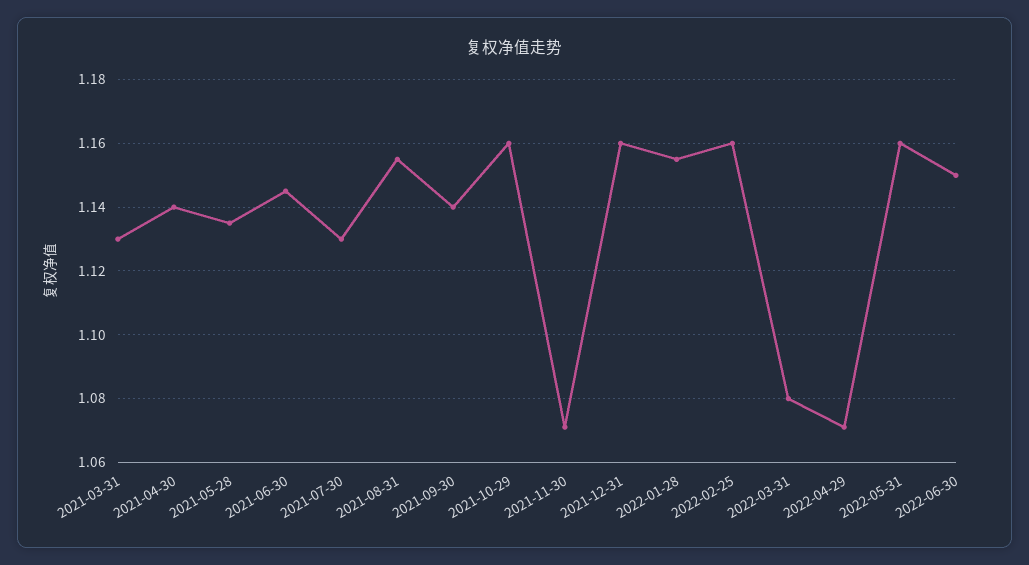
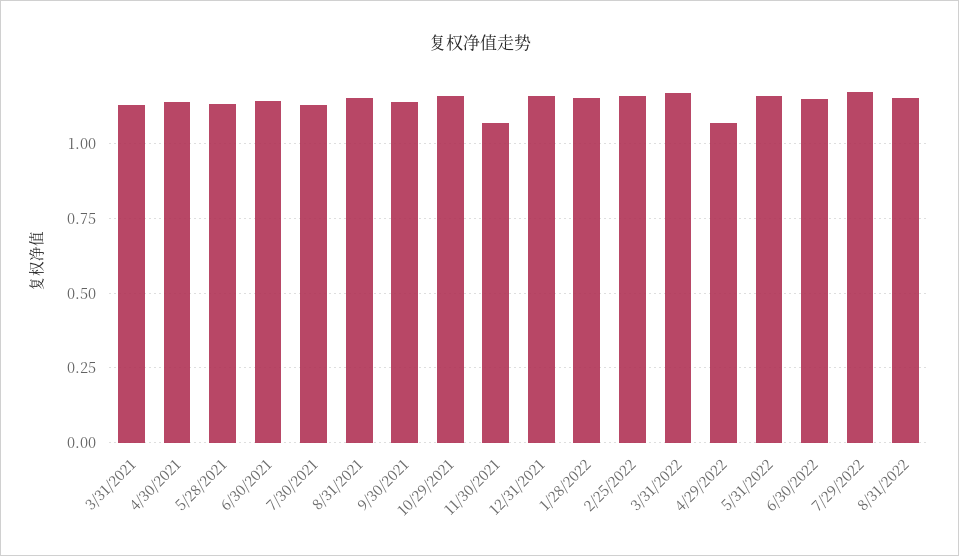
2022-03-31: 1.08 -> 1.175
7/29/2022: none -> 1.175
8/31/2022: none -> 1.15

